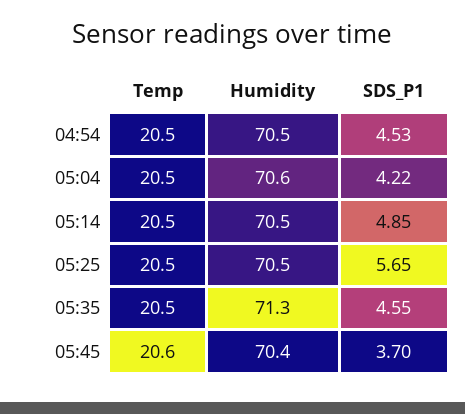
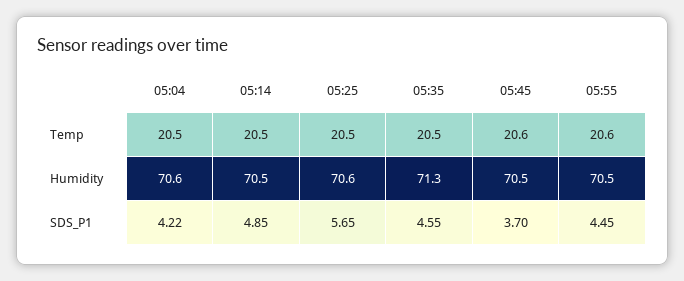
Temp, 04:54: 20.5 -> none
Humidity, 04:54: 70.5 -> none
SDS_P1, 04:54: 4.53 -> none
Humidity, 05:25: 70.5 -> 70.6
Humidity, 05:45: 70.4 -> 70.5
Temp, 05:55: none -> 20.6
Humidity, 05:55: none -> 70.5
SDS_P1, 05:55: none -> 4.45

